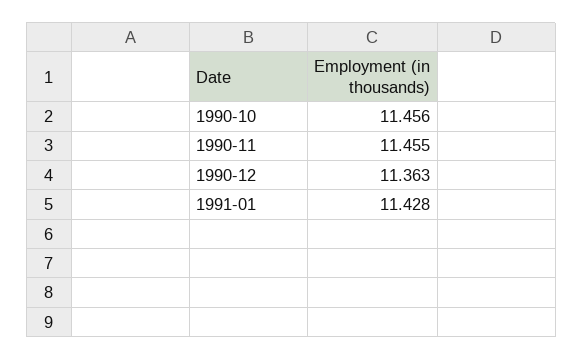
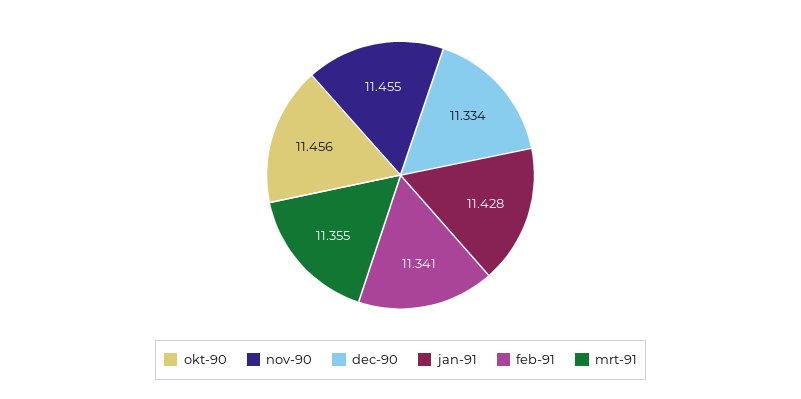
1990-12: 11.363 -> 11.334
feb-91: none -> 11.341
mrt-91: none -> 11.355

